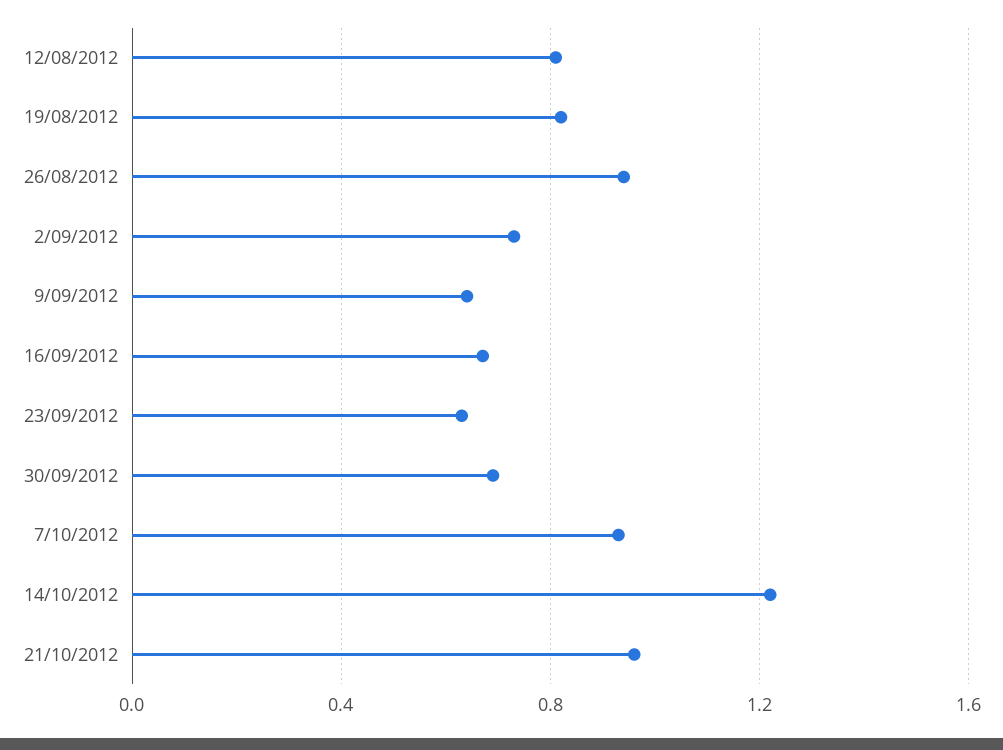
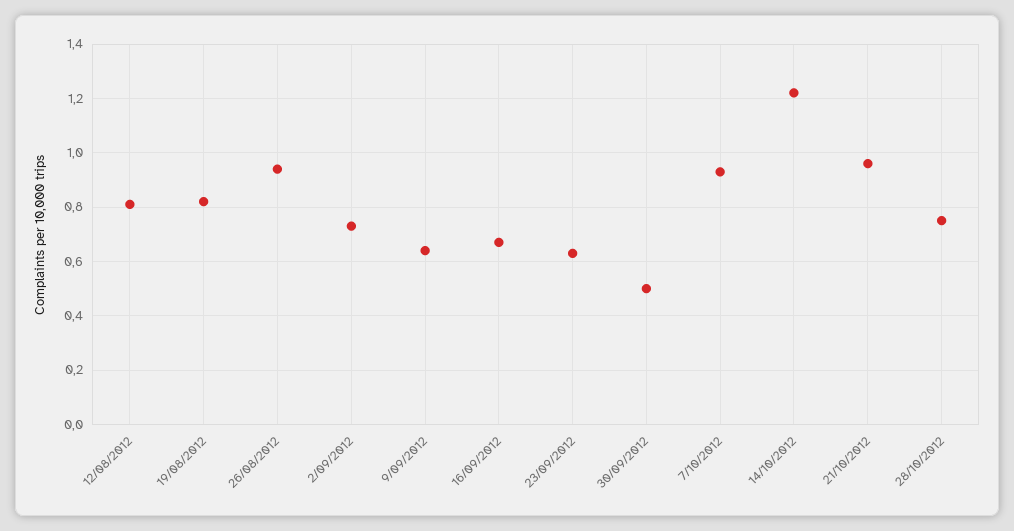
30/09/2012: 0.7 -> 0.5
28/10/2012: none -> 0.75

